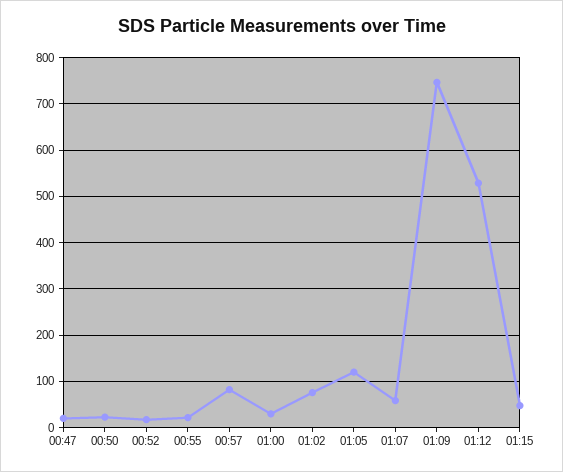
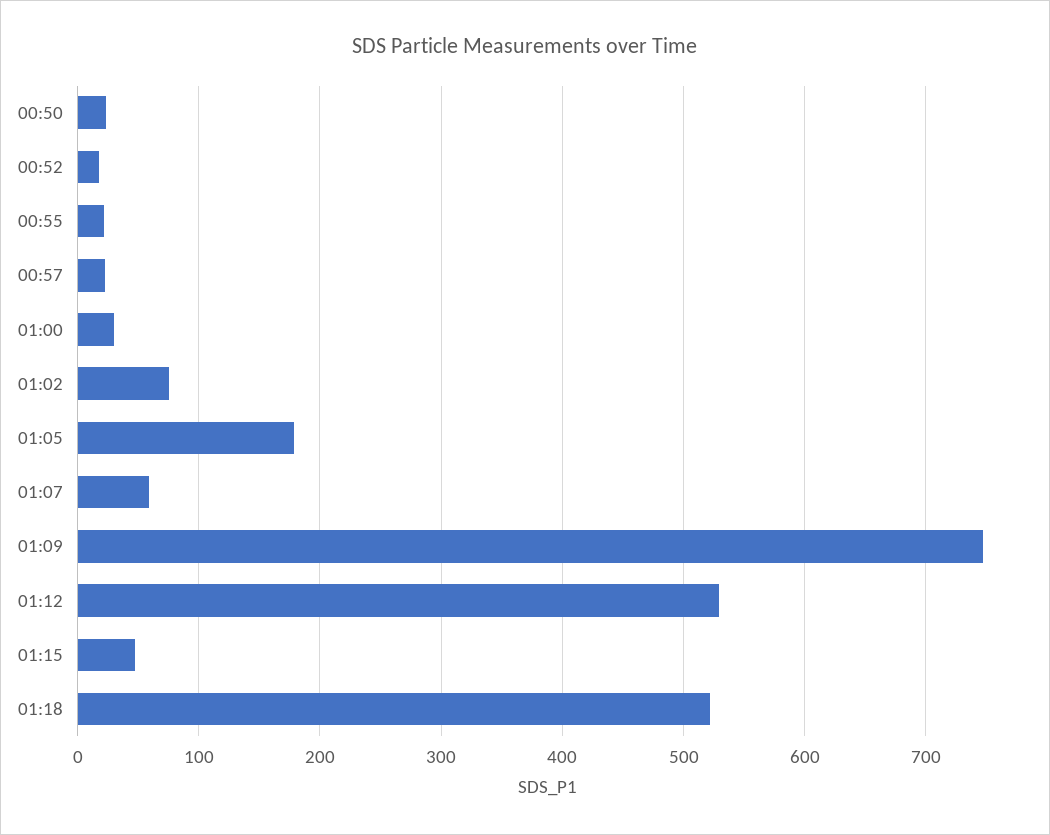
00:47: 20 -> none
00:57: 80 -> 20
01:05: 120 -> 180
01:18: none -> 520

